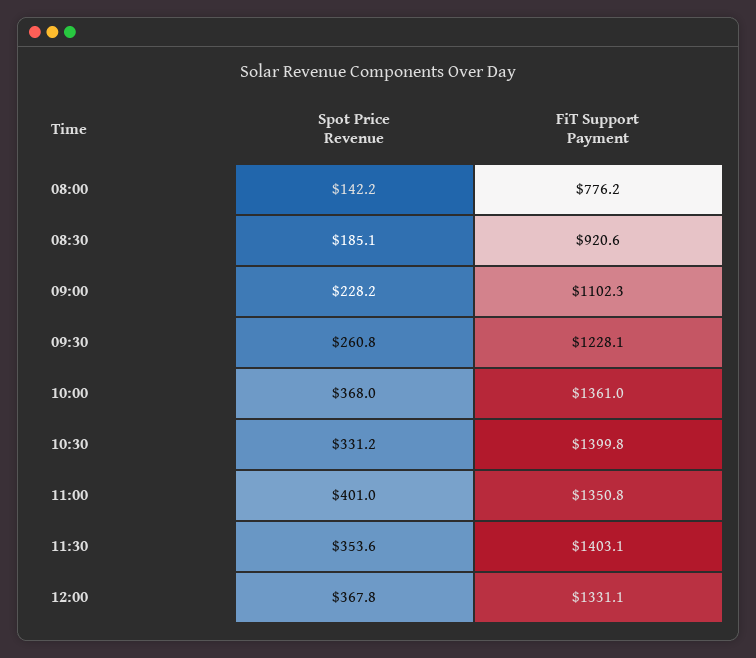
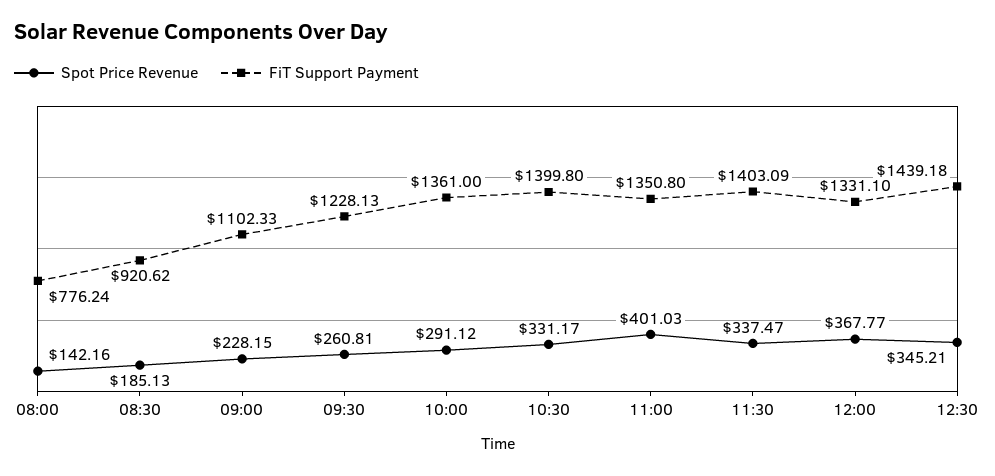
Spot Price Revenue, 10:00: 368 -> 291.12
Spot Price Revenue, 11:30: 353.6 -> 337.47
Spot Price Revenue, 12:30: none -> 345.21
FiT Support Payment, 12:30: none -> 1439.18

